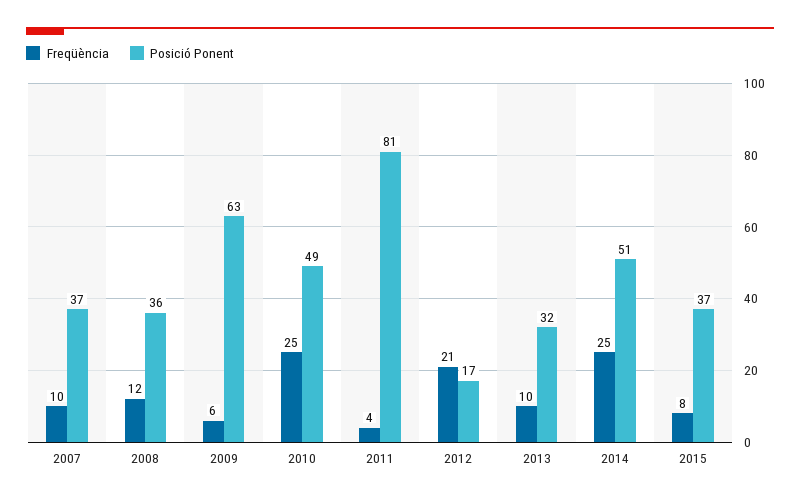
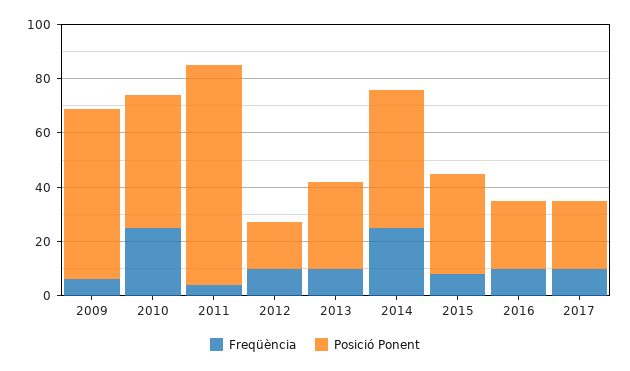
Freqüència, 2007: 10 -> none
Posició Ponent, 2007: 37 -> none
Freqüència, 2008: 12 -> none
Posició Ponent, 2008: 36 -> none
Freqüència, 2012: 21 -> 10
Freqüència, 2016: none -> 10
Posició Ponent, 2016: none -> 25
Freqüència, 2017: none -> 10
Posició Ponent, 2017: none -> 25

